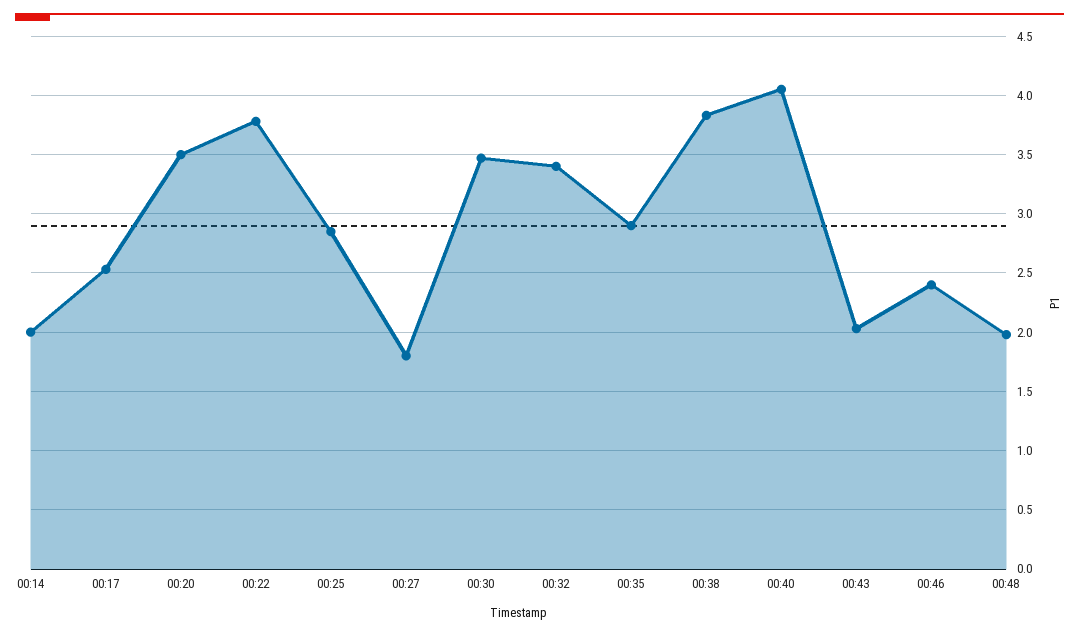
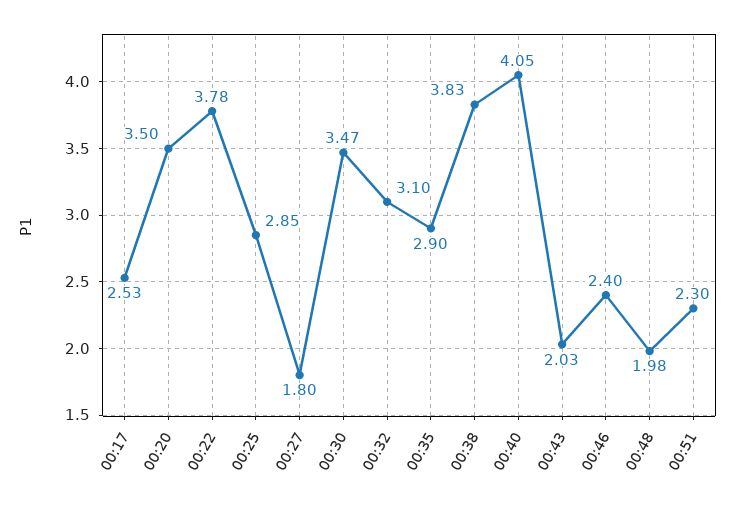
00:14: 2 -> none
00:32: 3.4 -> 3.1
00:51: none -> 2.3

